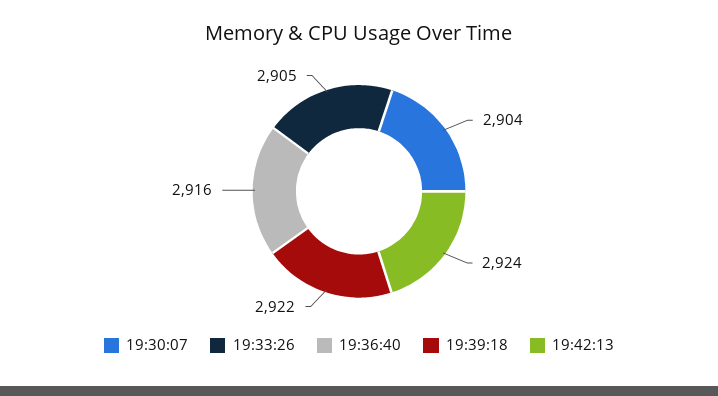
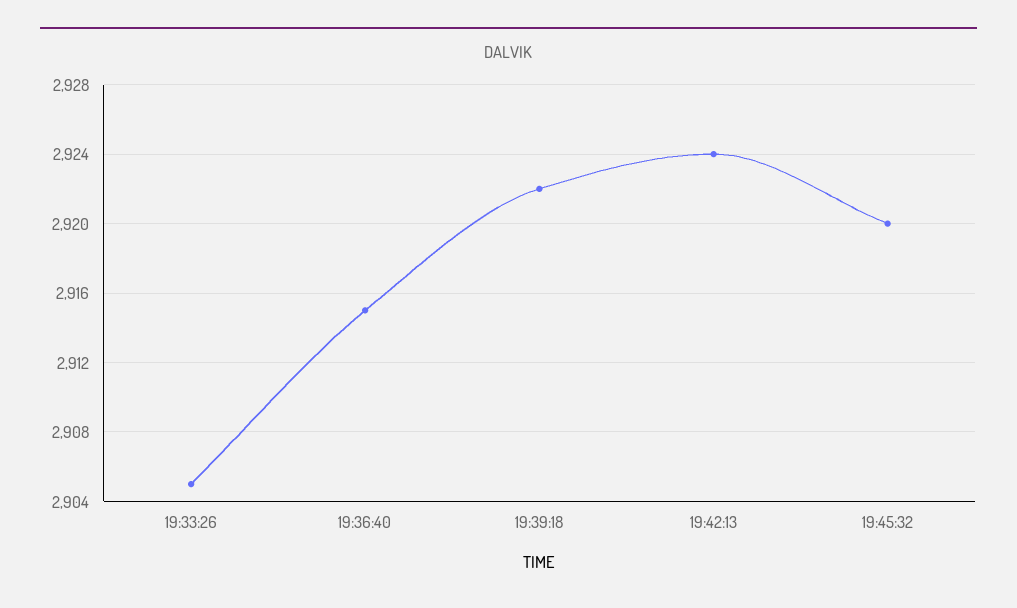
19:30:07: 2904 -> none
19:36:40: 2916 -> 2915
19:45:32: none -> 2920

